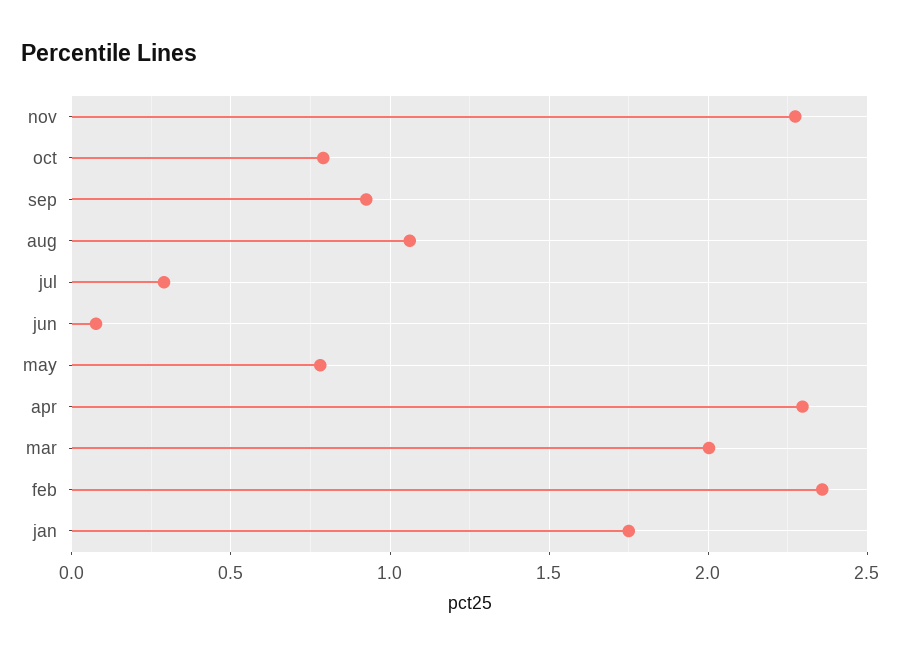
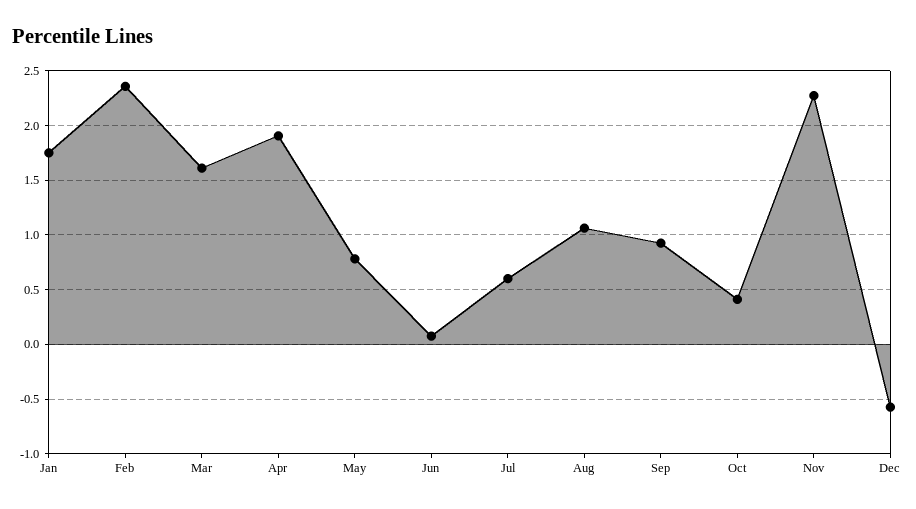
oct: 0.8 -> 0.4
jul: 0.3 -> 0.6
apr: 2.3 -> 1.9
mar: 2 -> 1.6
Dec: none -> -0.6

